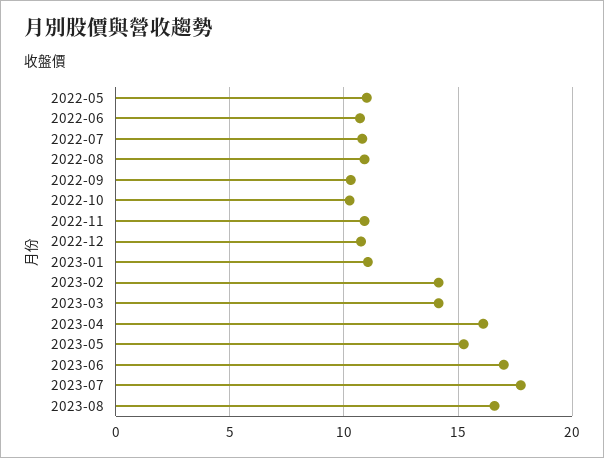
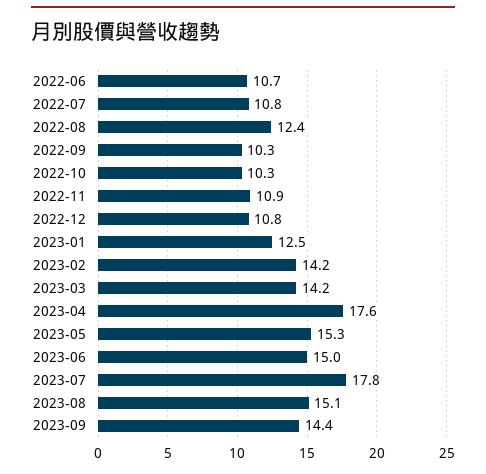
2022-05: 11 -> none
2022-08: 11 -> 12.4
2023-01: 11 -> 12.5
2023-04: 16 -> 17.6
2023-06: 17 -> 15
2023-08: 16.5 -> 15.1
2023-09: none -> 14.4

